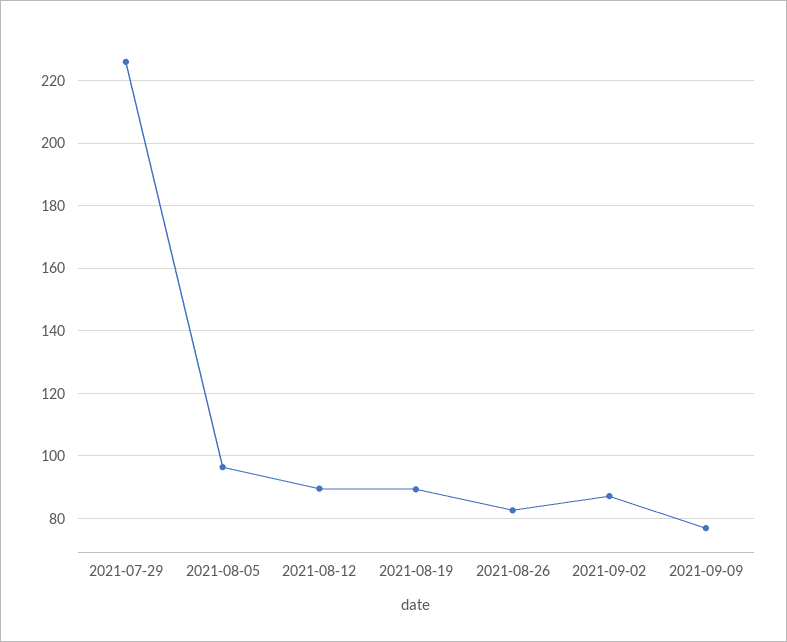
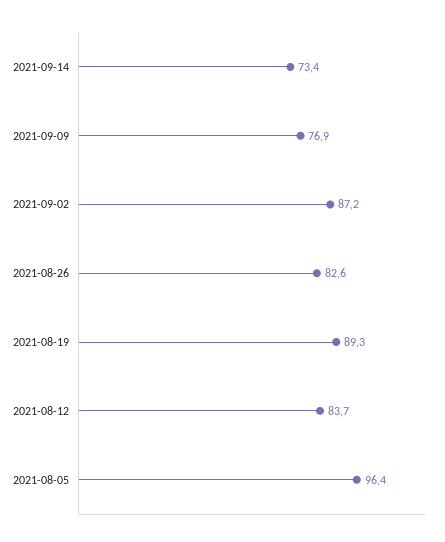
2021-07-29: 226 -> none
2021-08-12: 90 -> 83.7
2021-09-14: none -> 73.4

